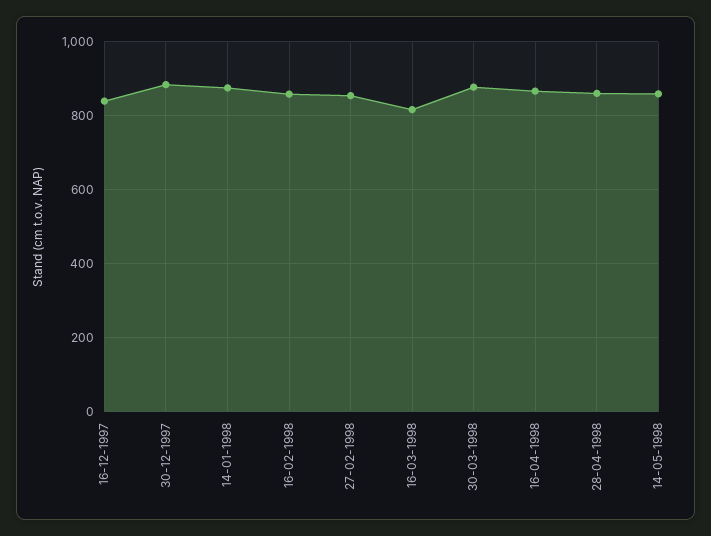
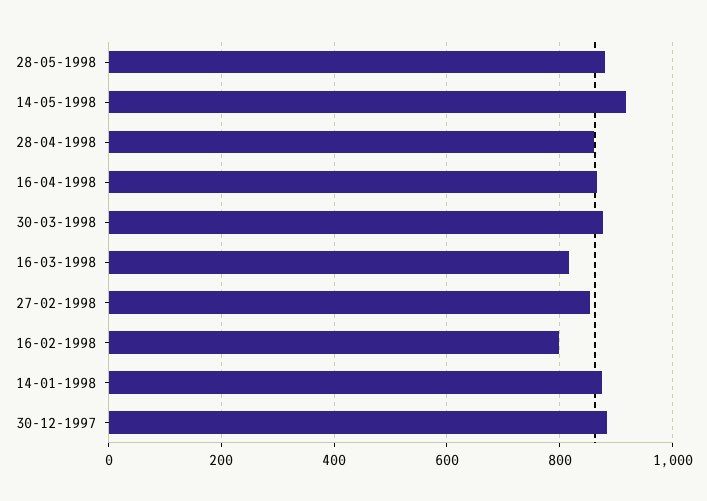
16-12-1997: 840 -> none
16-02-1998: 860 -> 800
14-05-1998: 860 -> 920
28-05-1998: none -> 880

